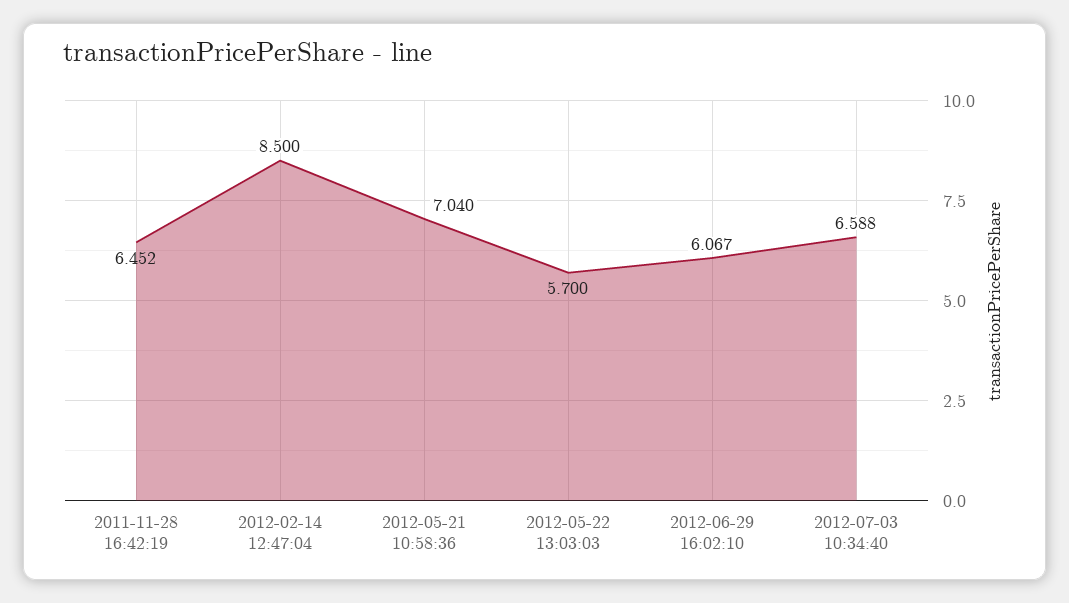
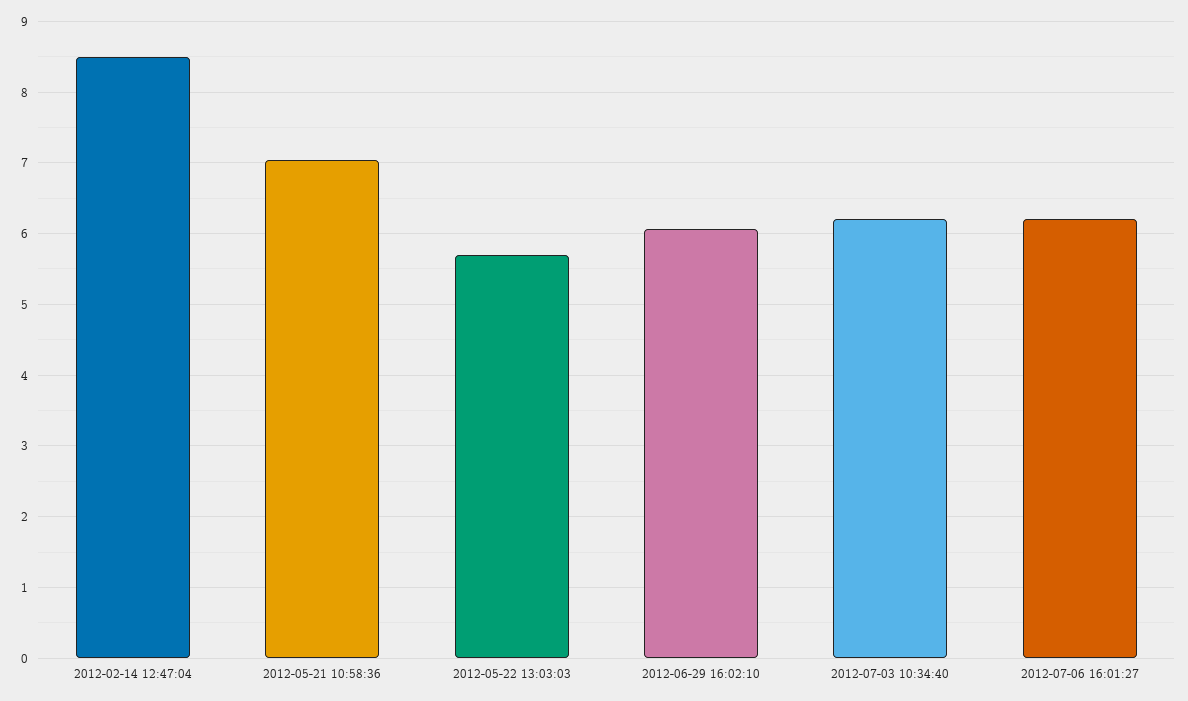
2011-11-28 16:42:19: 6.452 -> none
2012-07-03 10:34:40: 6.588 -> 6.2
2012-07-06 16:01:27: none -> 6.2

